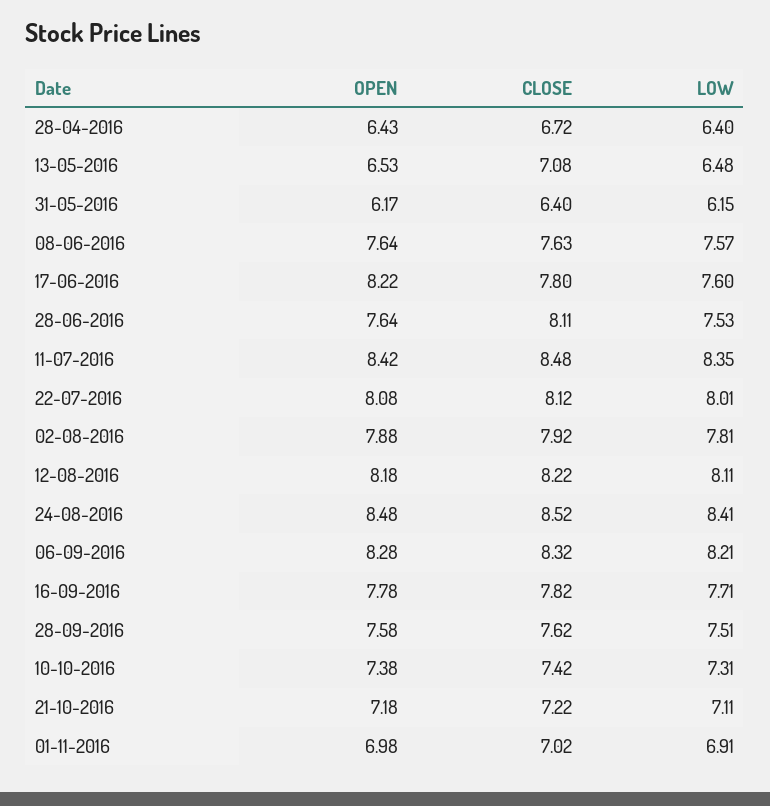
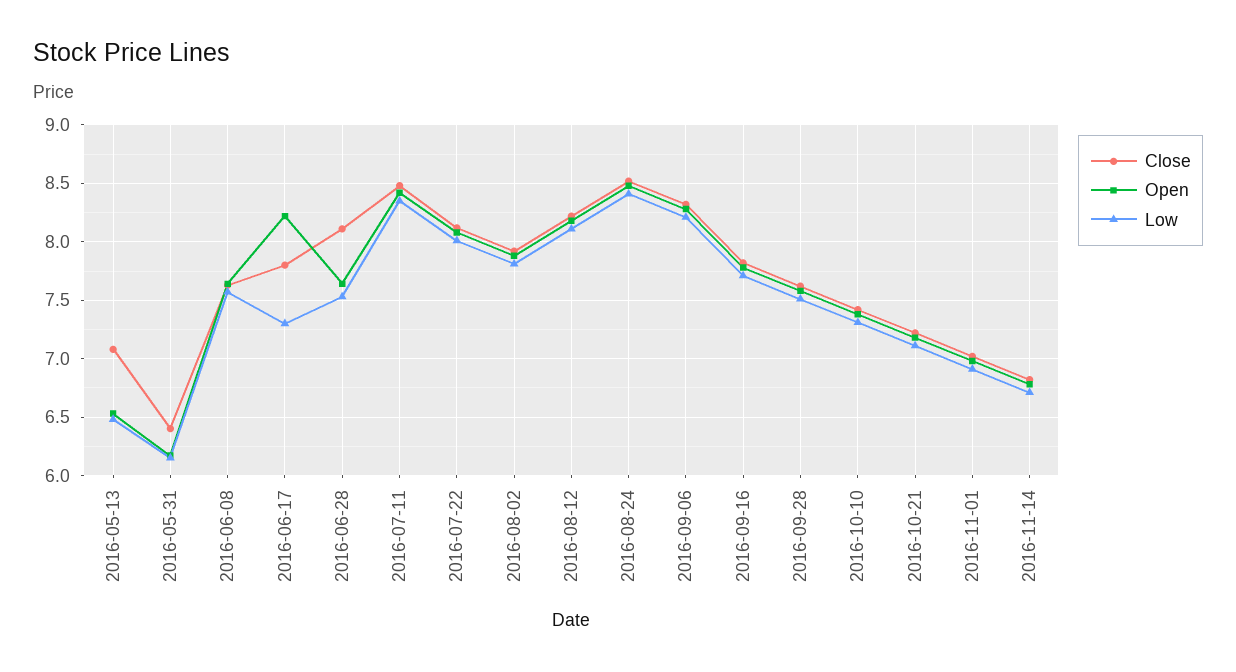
OPEN, 28-04-2016: 6.43 -> none
CLOSE, 28-04-2016: 6.72 -> none
LOW, 28-04-2016: 6.4 -> none
LOW, 17-06-2016: 7.6 -> 7.3
CLOSE, 2016-11-14: none -> 6.8
OPEN, 2016-11-14: none -> 6.8
LOW, 2016-11-14: none -> 6.7

